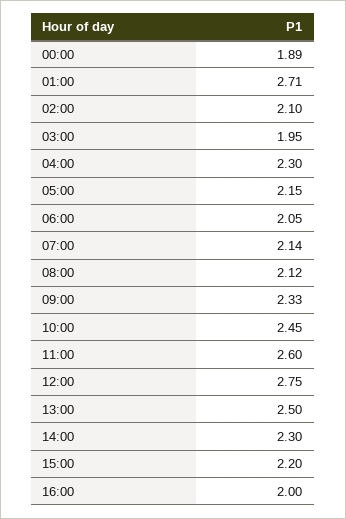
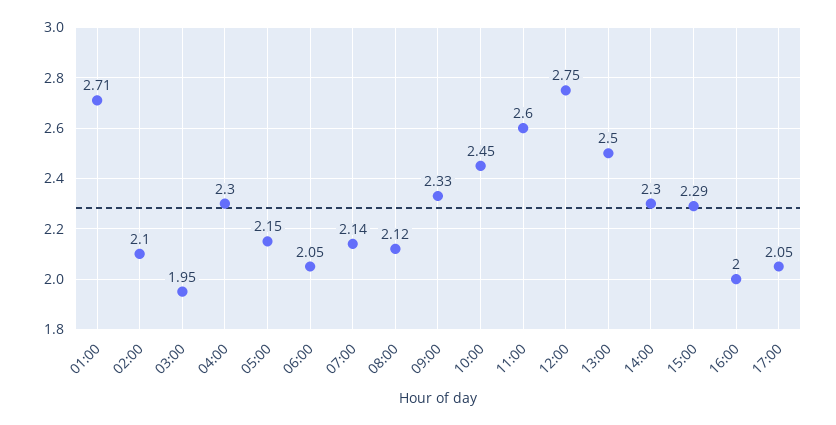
00:00: 1.89 -> none
15:00: 2.2 -> 2.29
17:00: none -> 2.05

